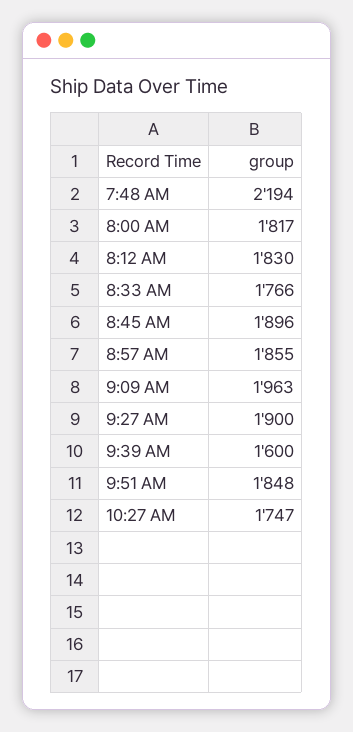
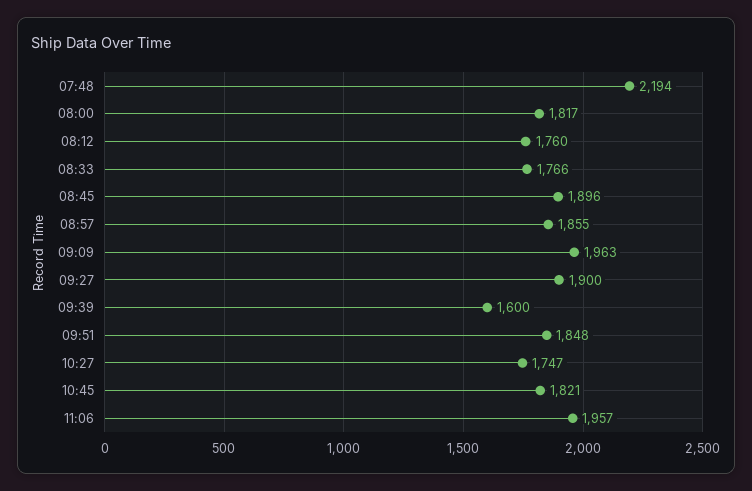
8:12 AM: 1830 -> 1760
10:45: none -> 1821
11:06: none -> 1957

